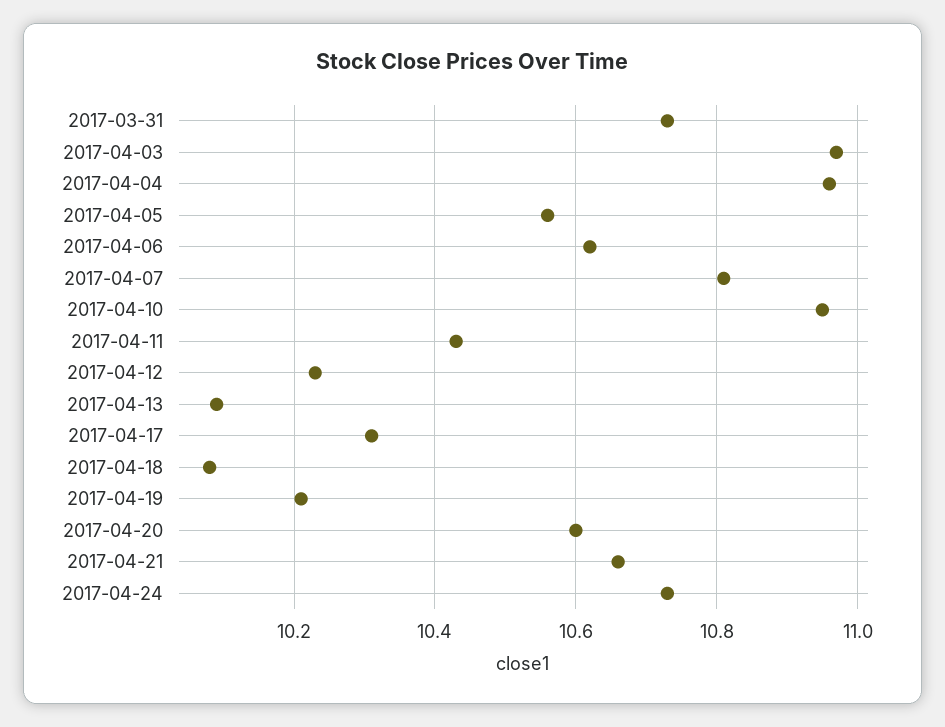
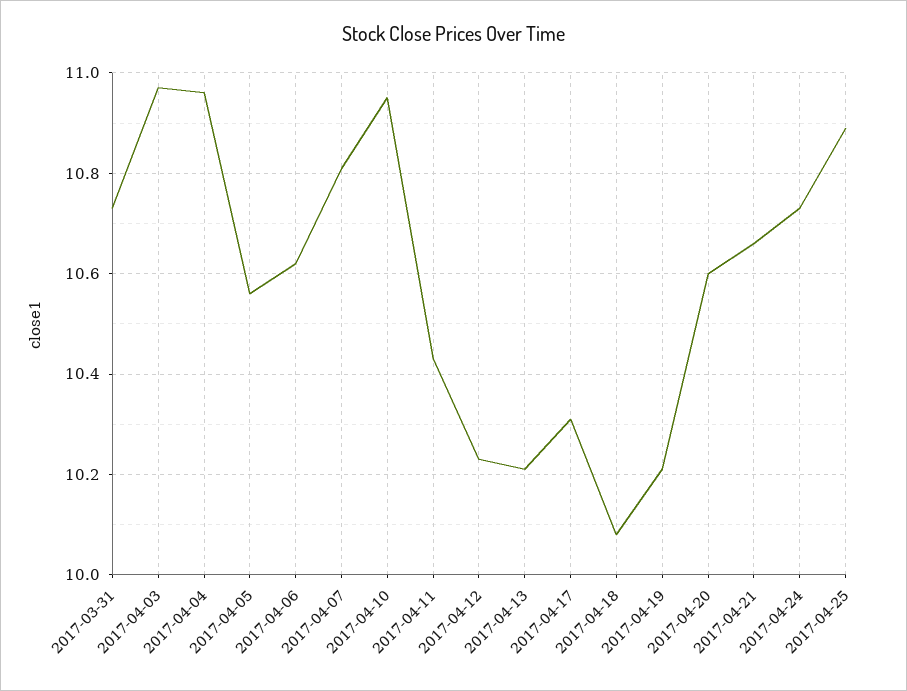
2017-04-13: 10.1 -> 10.2
2017-04-25: none -> 10.9

